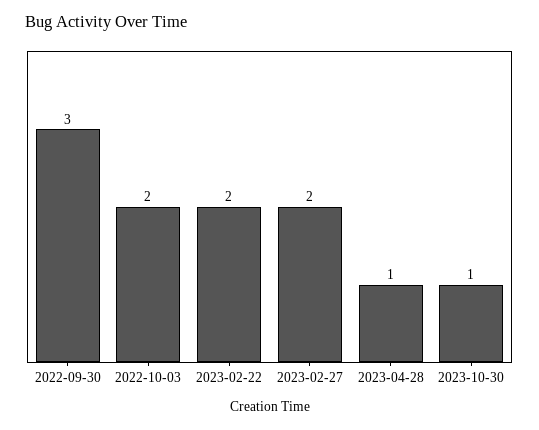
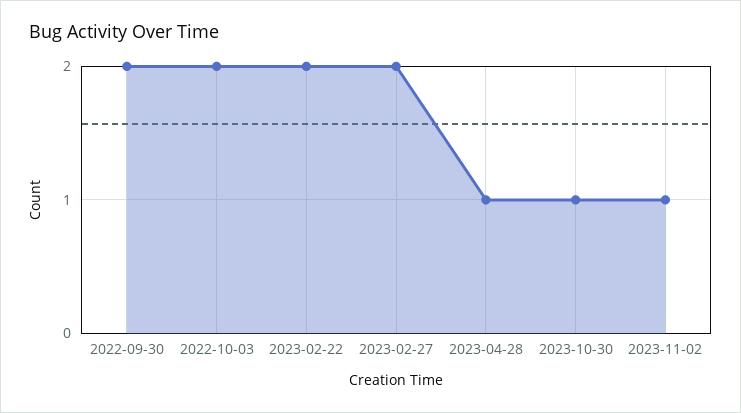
2022-09-30: 3 -> 2
2023-11-02: none -> 1

